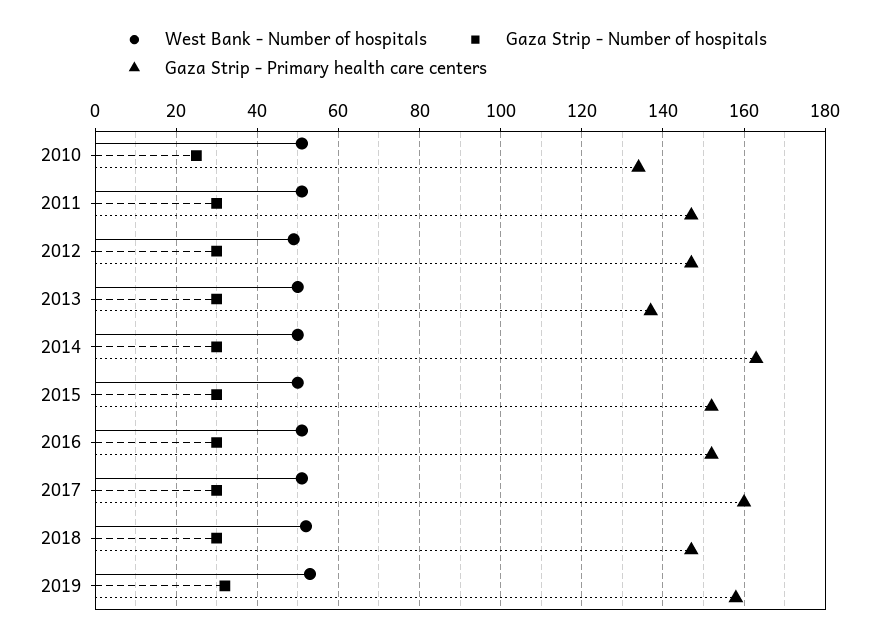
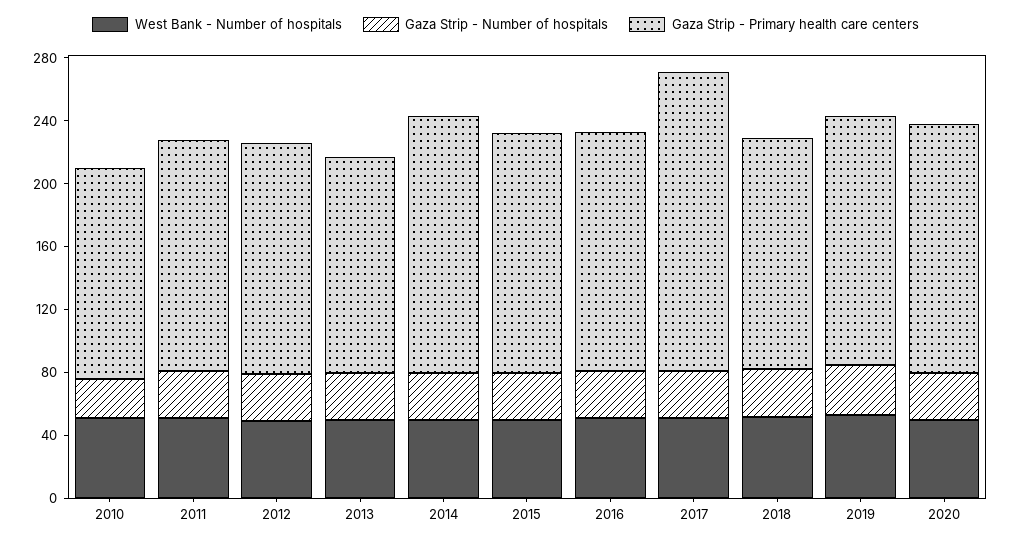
Gaza Strip - Primary health care centers, 2017: 160 -> 190
West Bank - Number of hospitals, 2020: none -> 50
Gaza Strip - Number of hospitals, 2020: none -> 30
Gaza Strip - Primary health care centers, 2020: none -> 160

